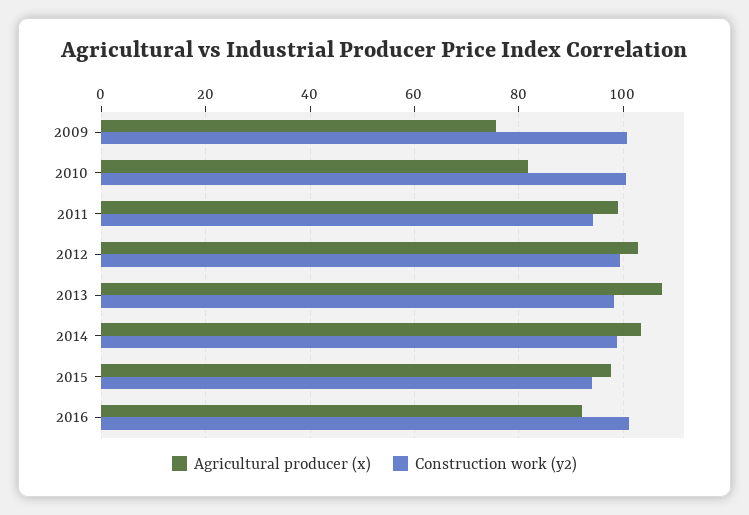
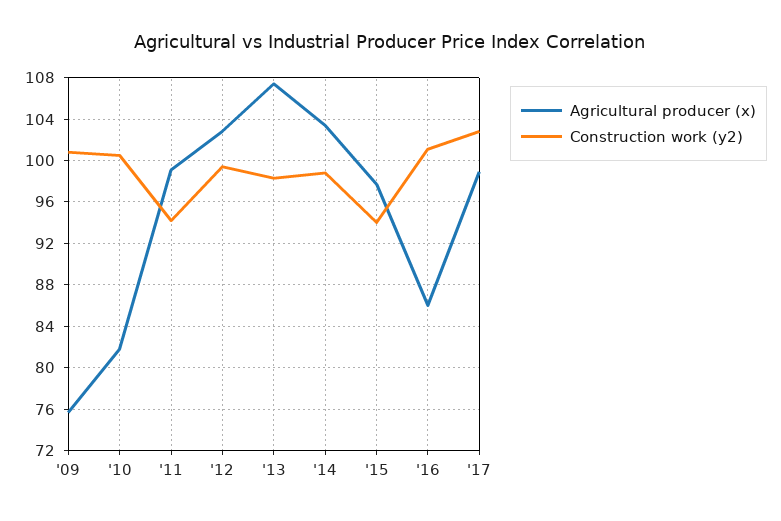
Agricultural producer (x), 2016: 92 -> 86
Agricultural producer (x), '17: none -> 99
Construction work (y2), '17: none -> 103

